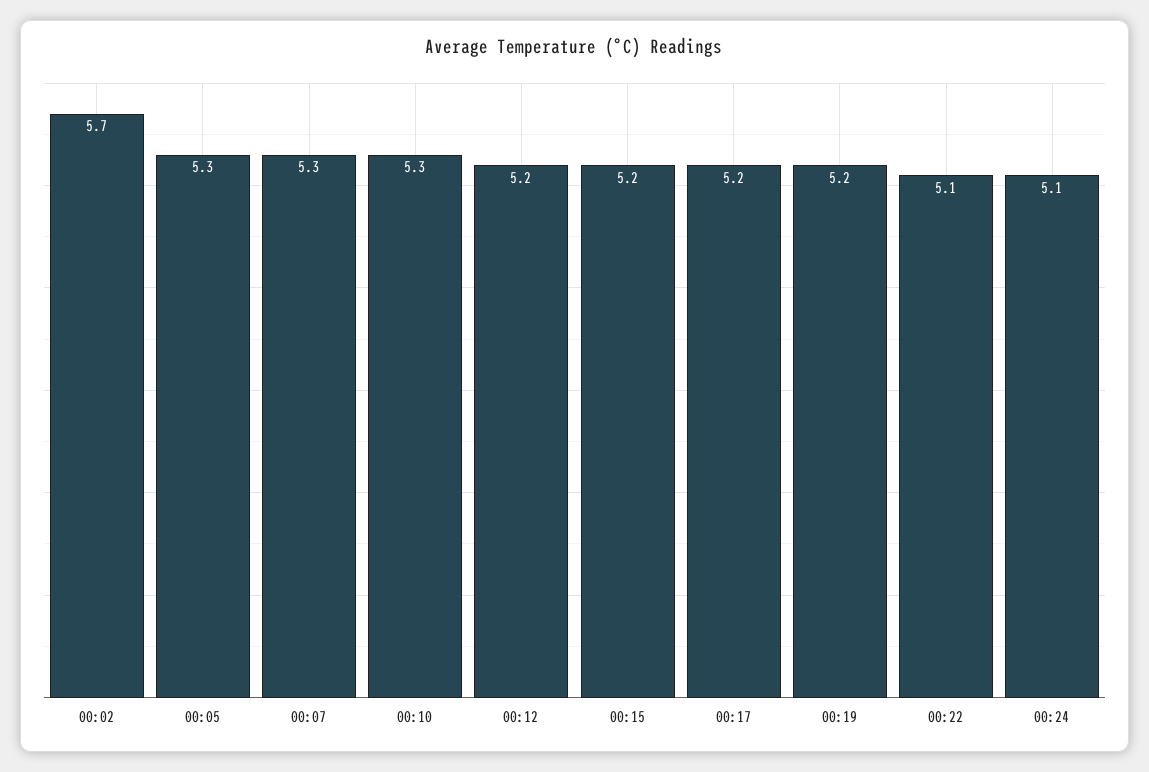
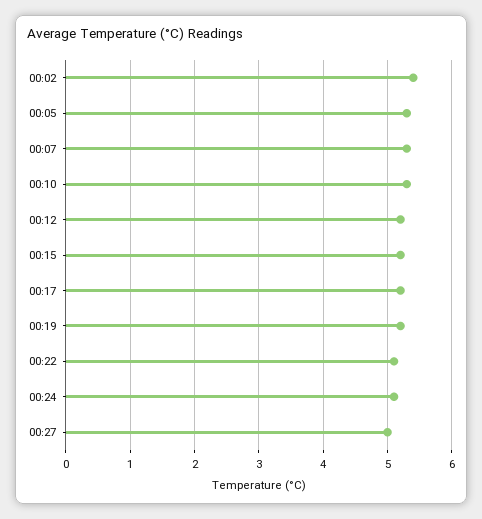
00:02: 5.7 -> 5.4
00:27: none -> 5

